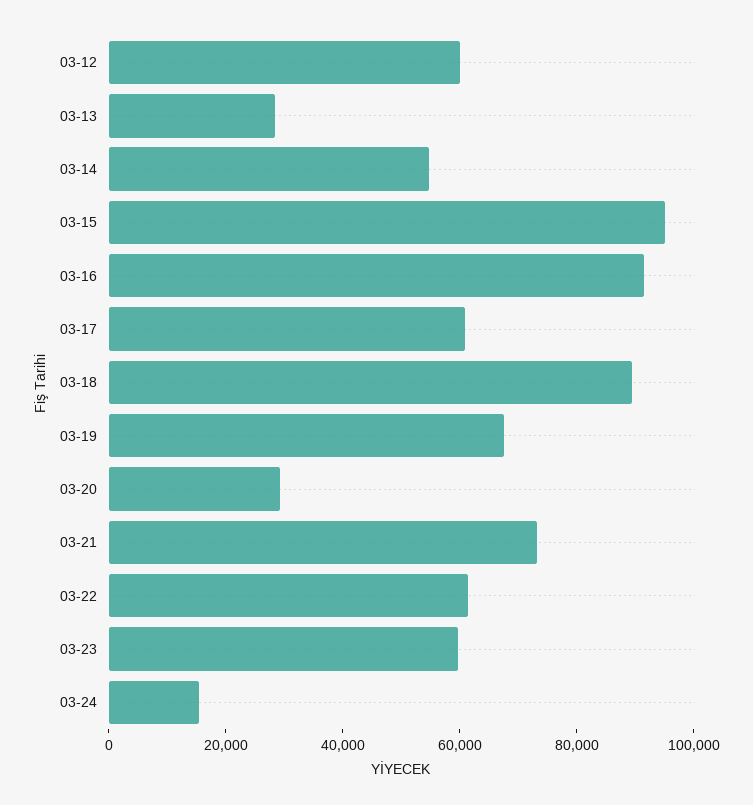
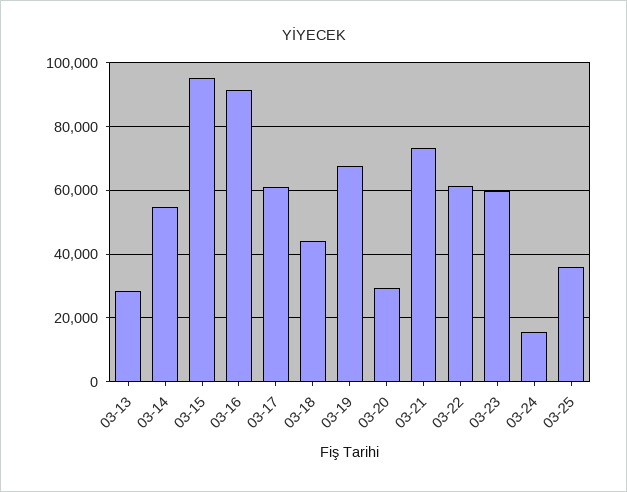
03-12: 60000 -> none
03-18: 90000 -> 44000
03-25: none -> 36000

